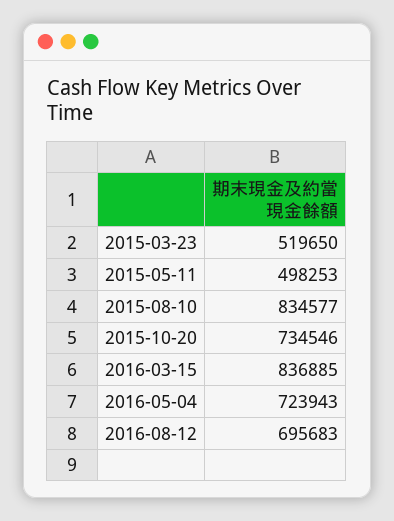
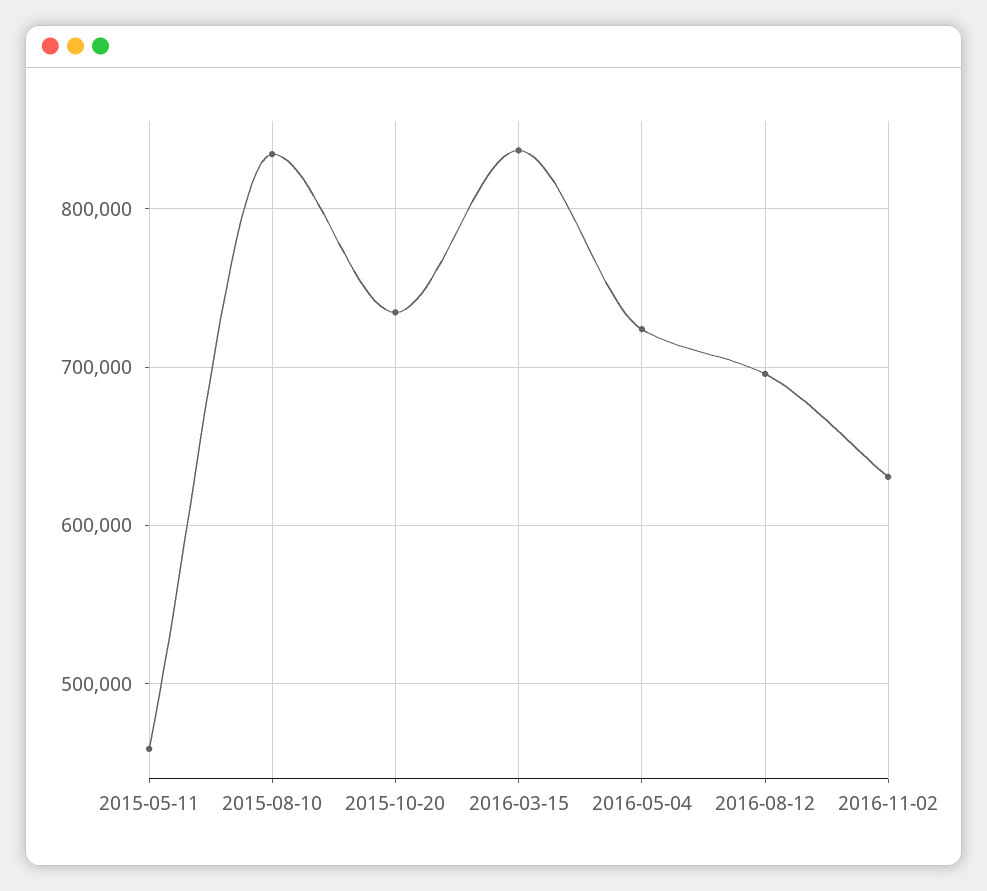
2015-03-23: 519650 -> none
2015-05-11: 498253 -> 460000
2016-11-02: none -> 630000

